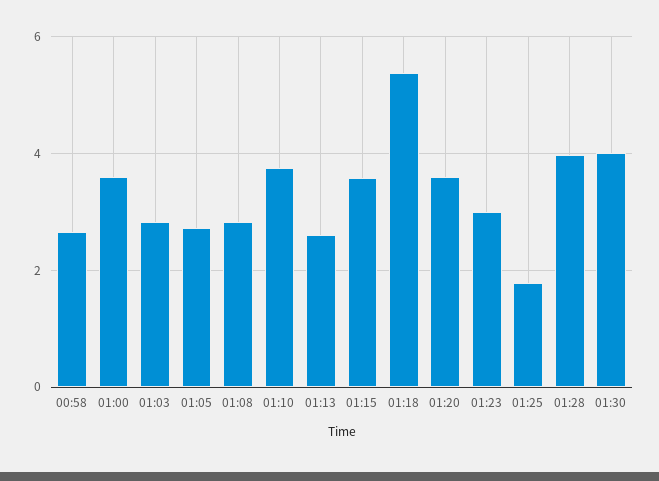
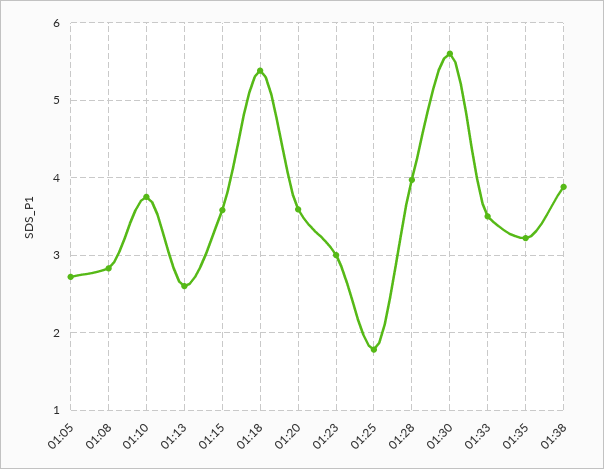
00:58: 2.6 -> none
01:00: 3.6 -> none
01:03: 2.8 -> none
01:30: 4 -> 5.6
01:33: none -> 3.5
01:35: none -> 3.2
01:38: none -> 3.9

